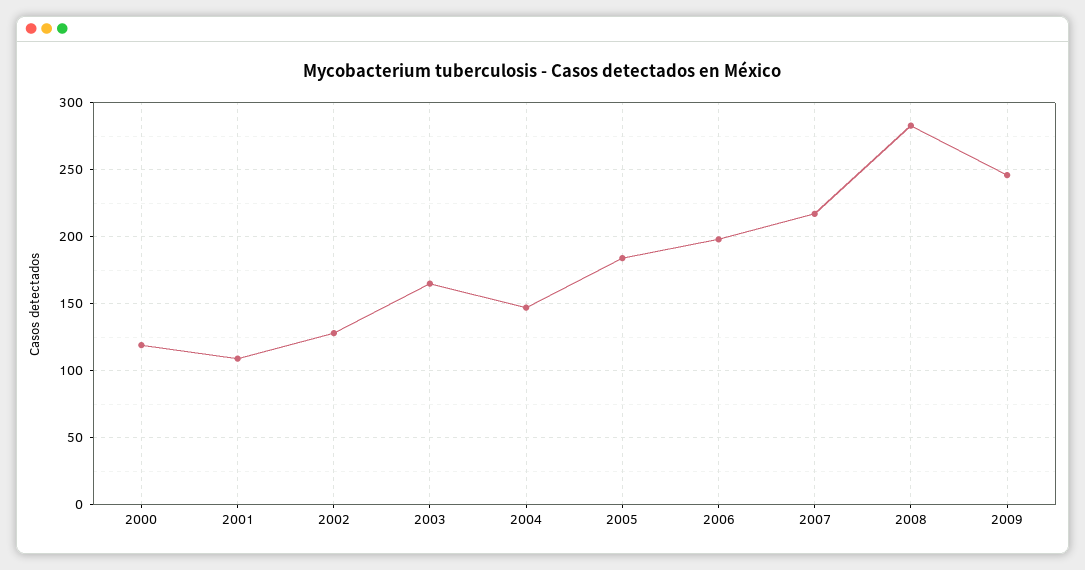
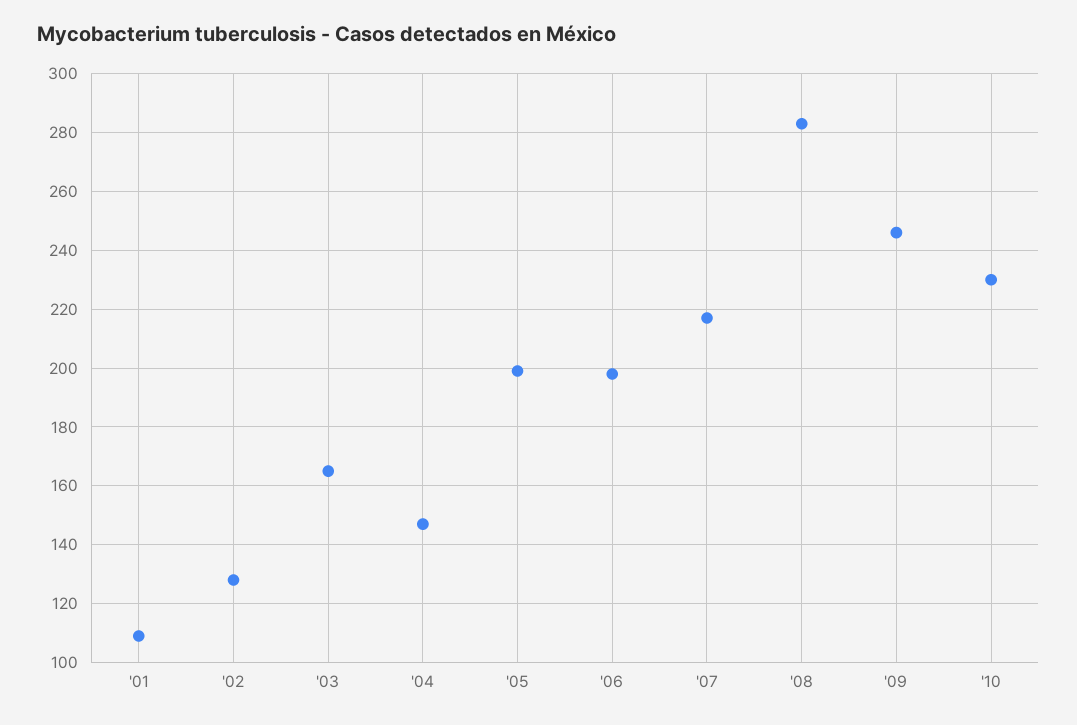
2000: 120 -> none
2005: 185 -> 200
'10: none -> 230

